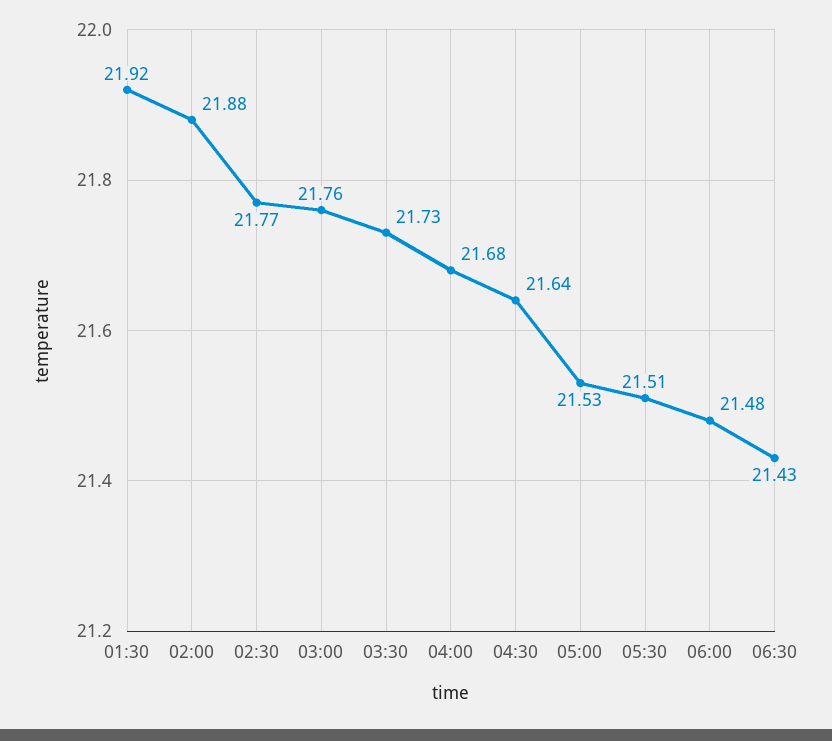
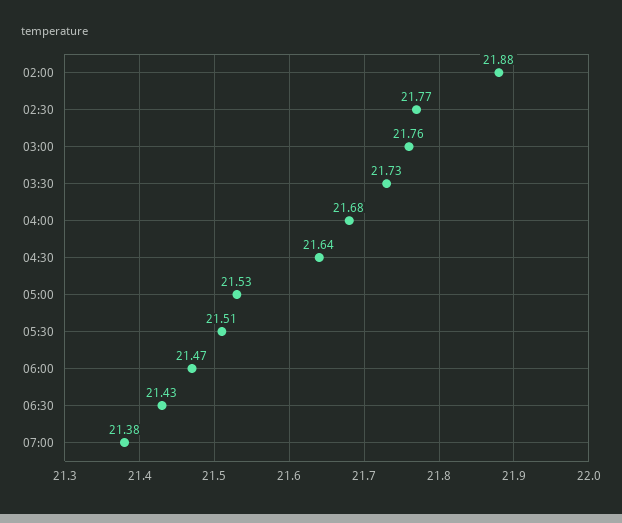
01:30: 21.92 -> none
06:00: 21.48 -> 21.47
07:00: none -> 21.38

